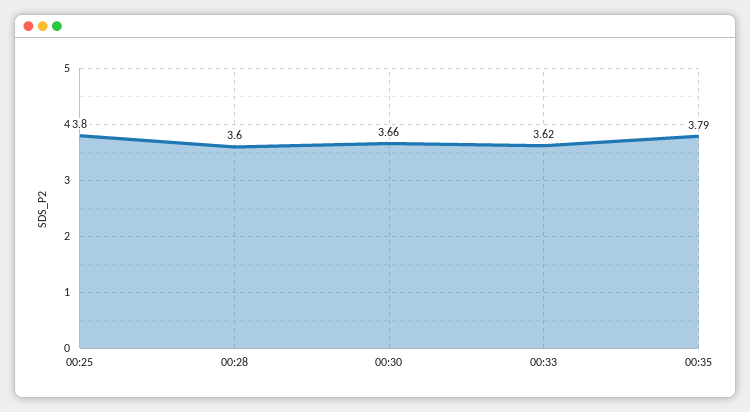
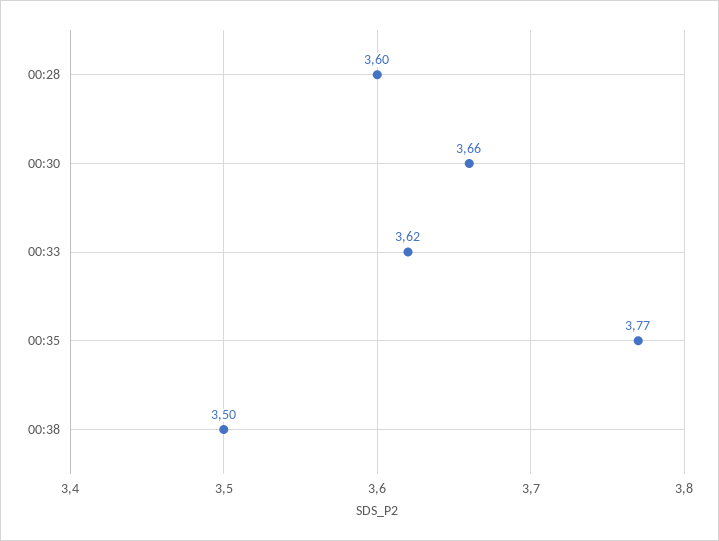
00:25: 3.8 -> none
00:35: 3.79 -> 3.77
00:38: none -> 3.5

